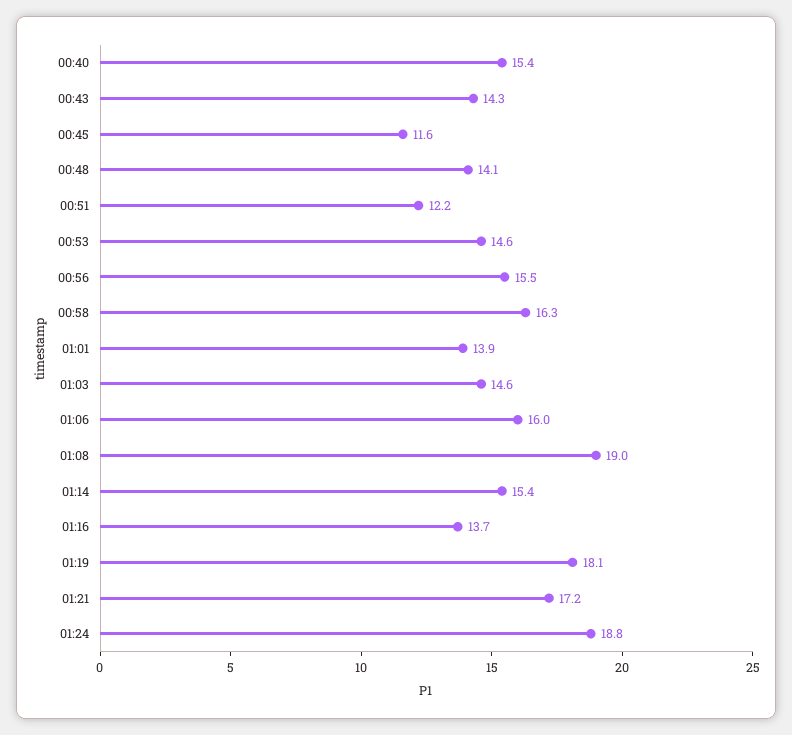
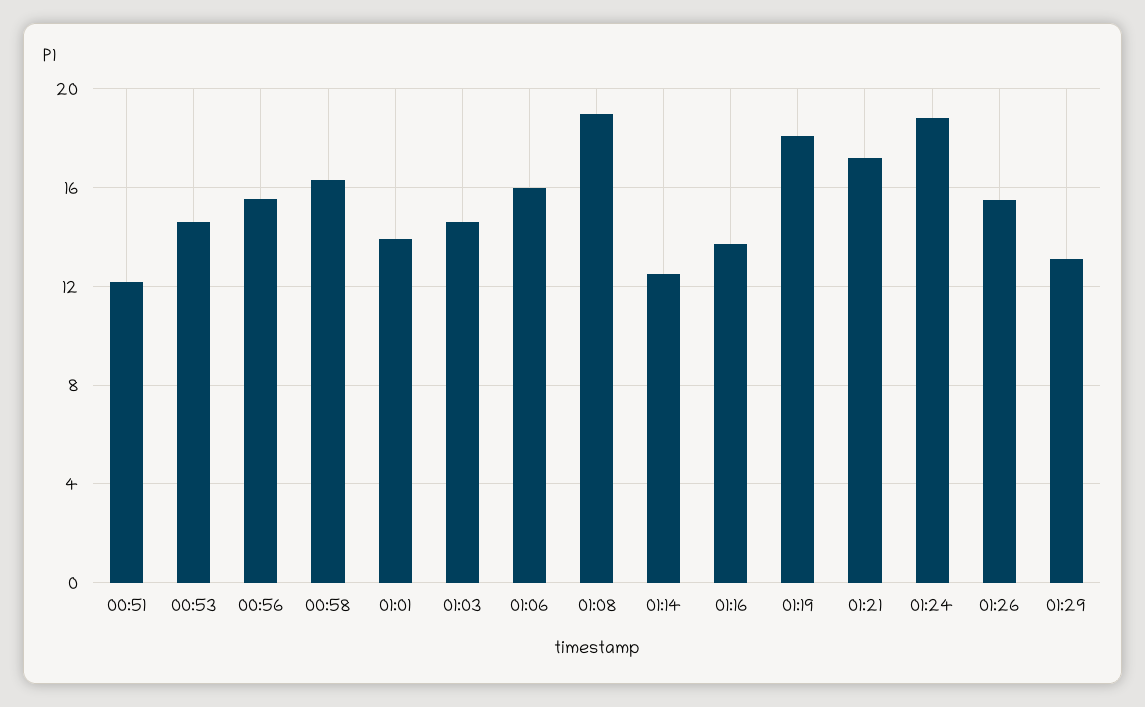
00:40: 15.4 -> none
00:43: 14.3 -> none
00:45: 11.6 -> none
00:48: 14.1 -> none
01:14: 15.4 -> 12.5
01:26: none -> 15.5
01:29: none -> 13

